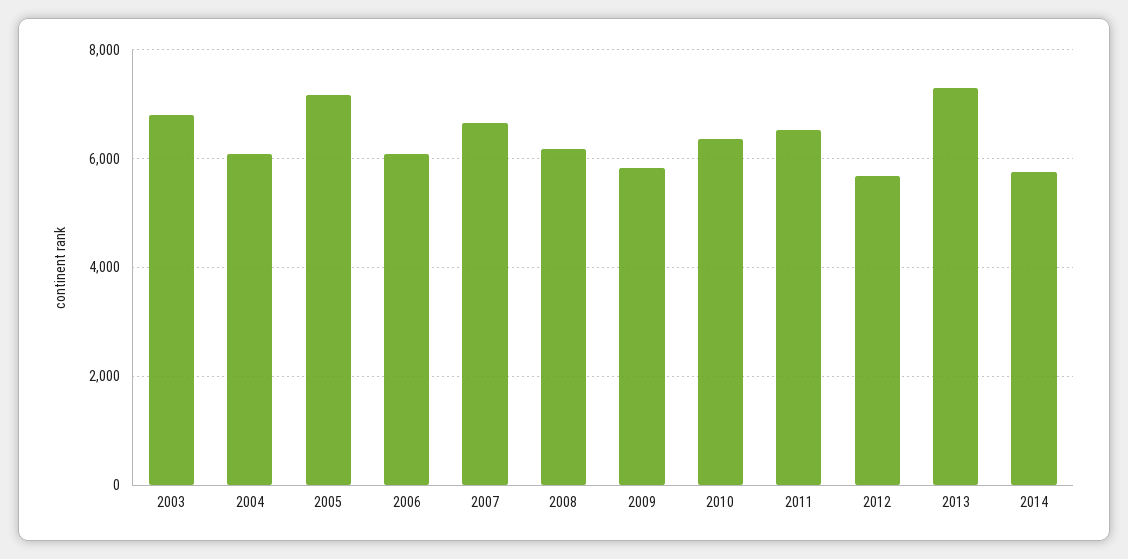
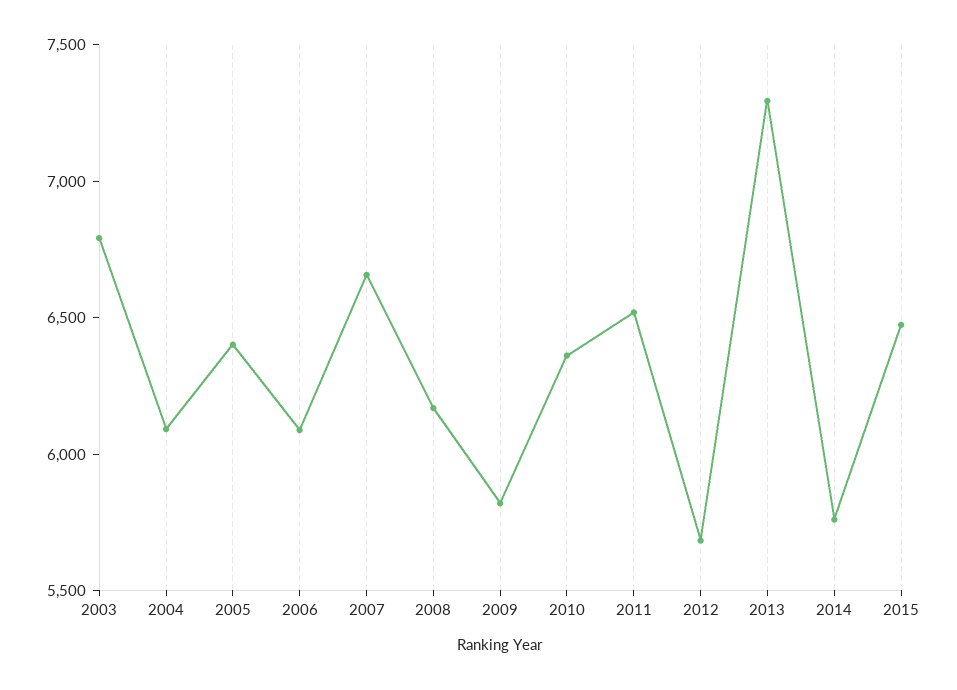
2005: 7200 -> 6400
2015: none -> 6500

